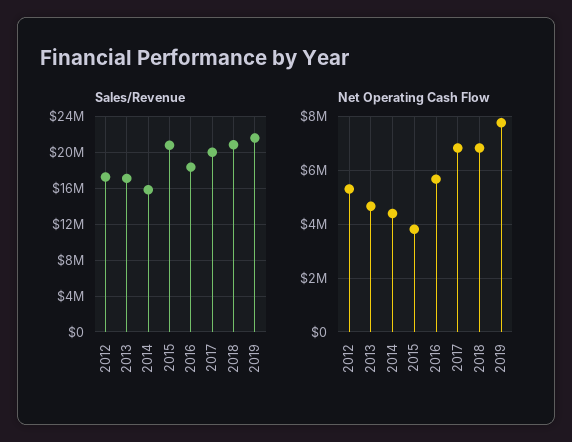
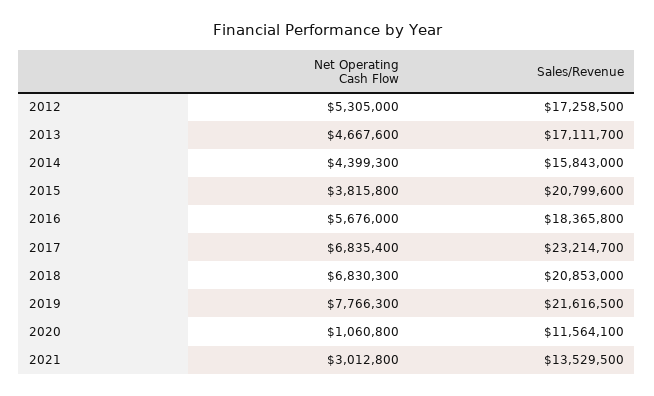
Sales/Revenue, 2017: 20000000 -> 23214700
Net Operating Cash Flow, 2020: none -> 1060800
Sales/Revenue, 2020: none -> 11564100
Net Operating Cash Flow, 2021: none -> 3012800
Sales/Revenue, 2021: none -> 13529500

